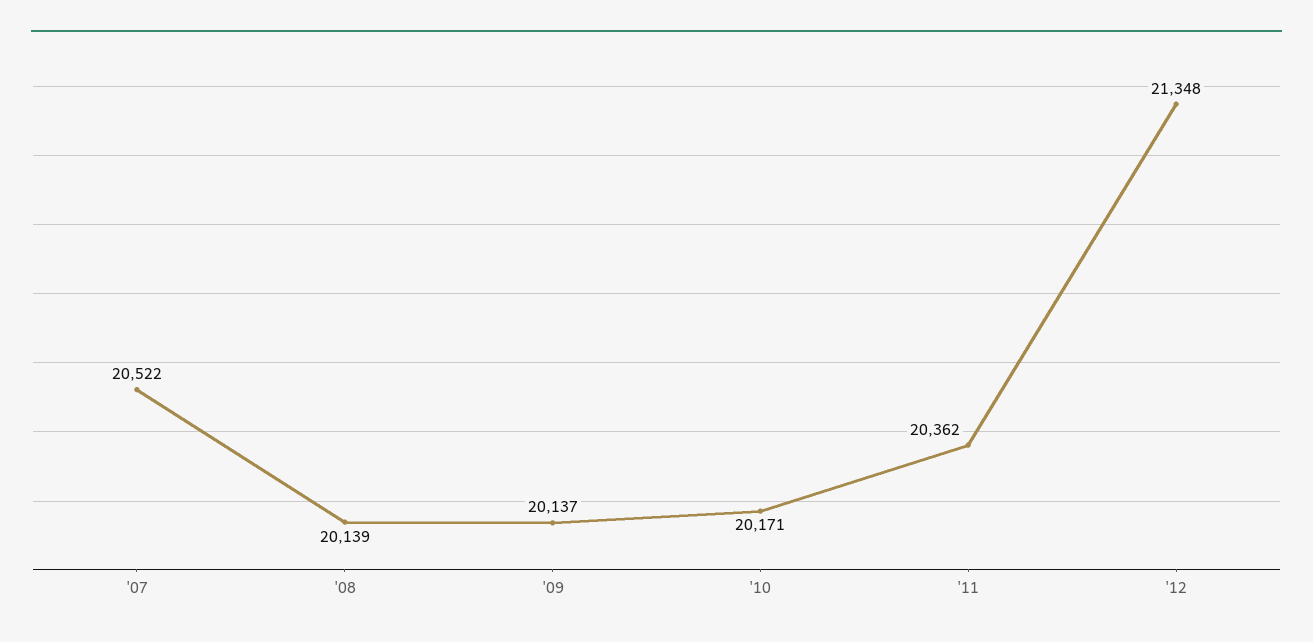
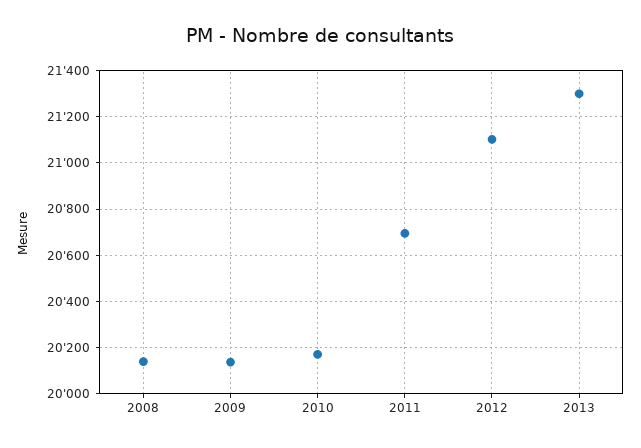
'07: 20522 -> none
'11: 20362 -> 20700
'12: 21348 -> 21100
2013: none -> 21300

